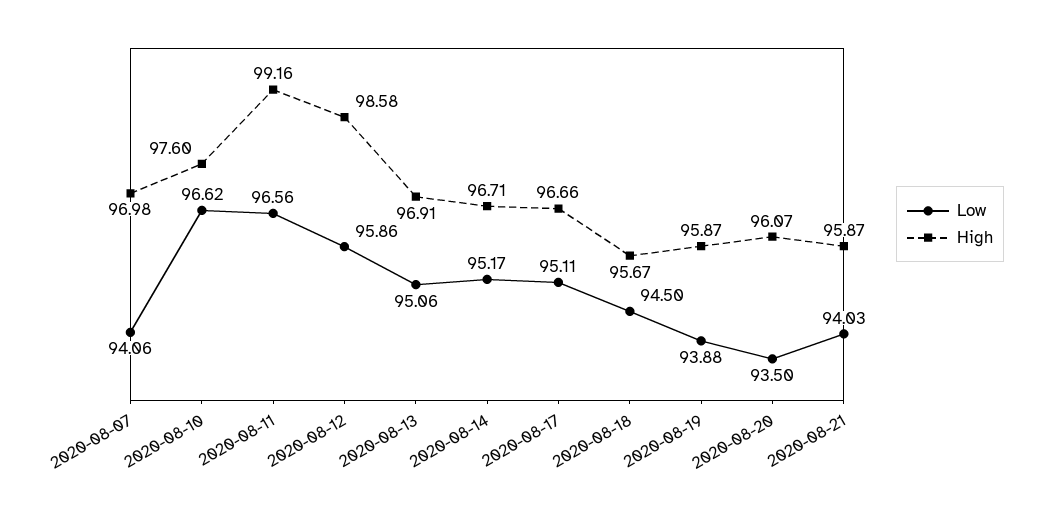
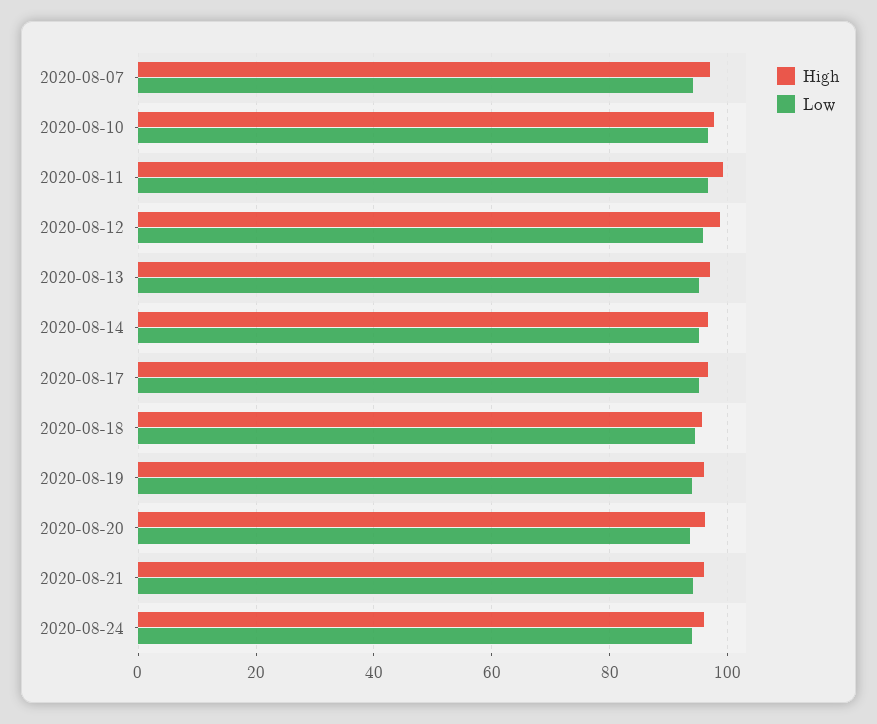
High, 2020-08-24: none -> 96
Low, 2020-08-24: none -> 94

